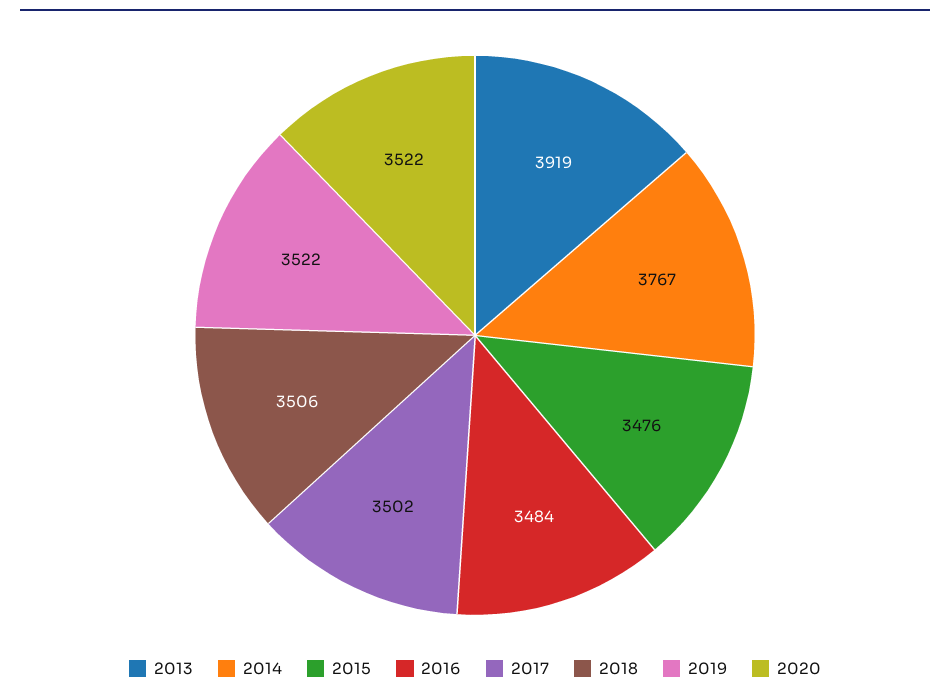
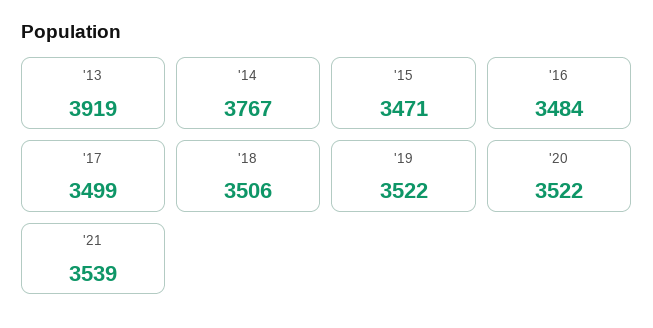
2015: 3476 -> 3471
2017: 3502 -> 3499
'21: none -> 3539

